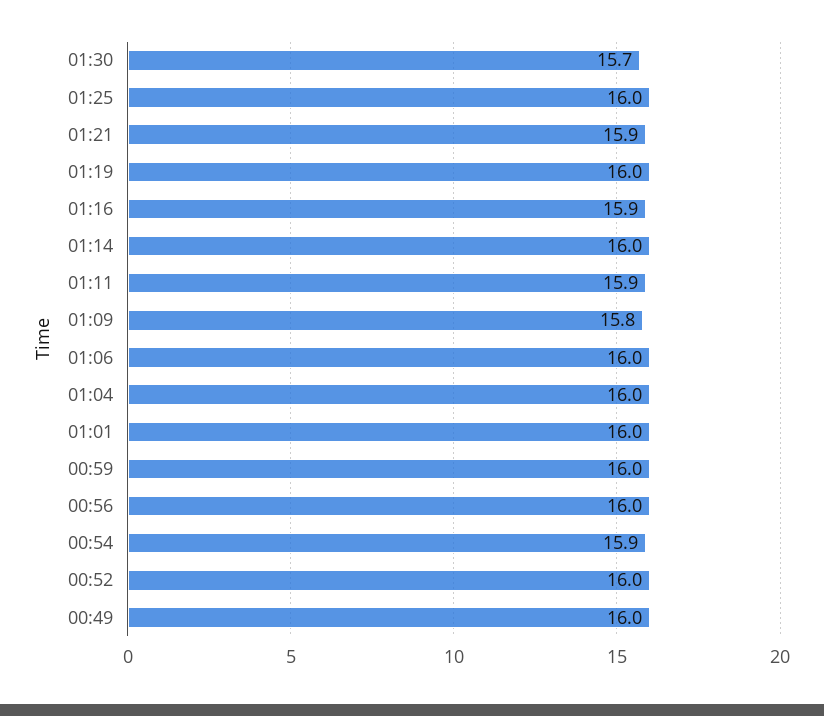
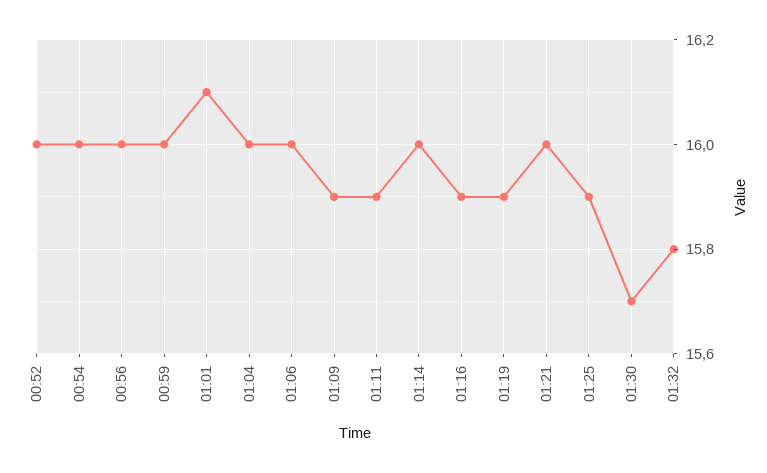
01:25: 16 -> 15.9
01:21: 15.9 -> 16
01:19: 16 -> 15.9
01:09: 15.8 -> 15.9
01:01: 16 -> 16.1
00:54: 15.9 -> 16
00:49: 16 -> none
01:32: none -> 15.8

